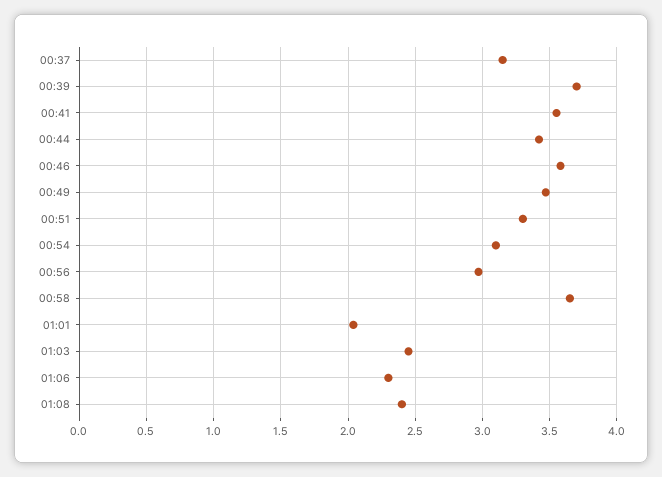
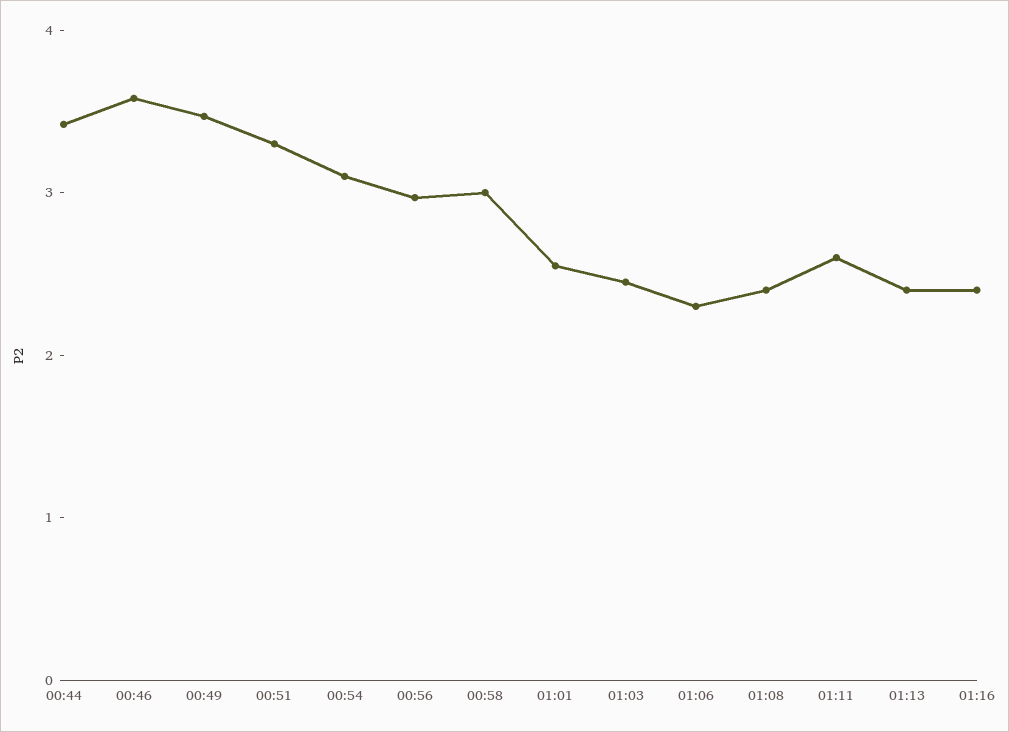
00:37: 3.15 -> none
00:39: 3.7 -> none
00:41: 3.55 -> none
00:58: 3.65 -> 3
01:01: 2.05 -> 2.6
01:11: none -> 2.6
01:13: none -> 2.4
01:16: none -> 2.4

